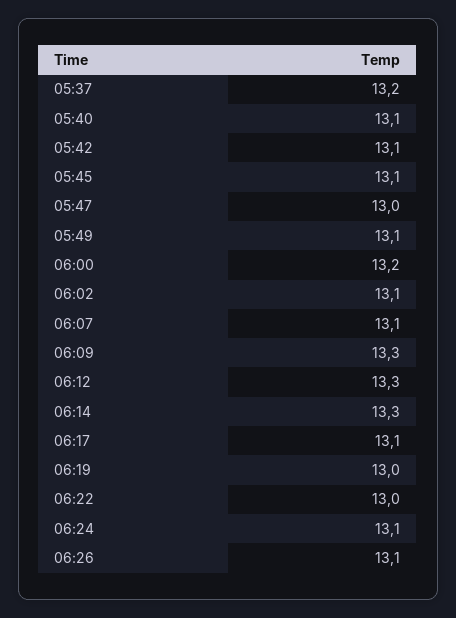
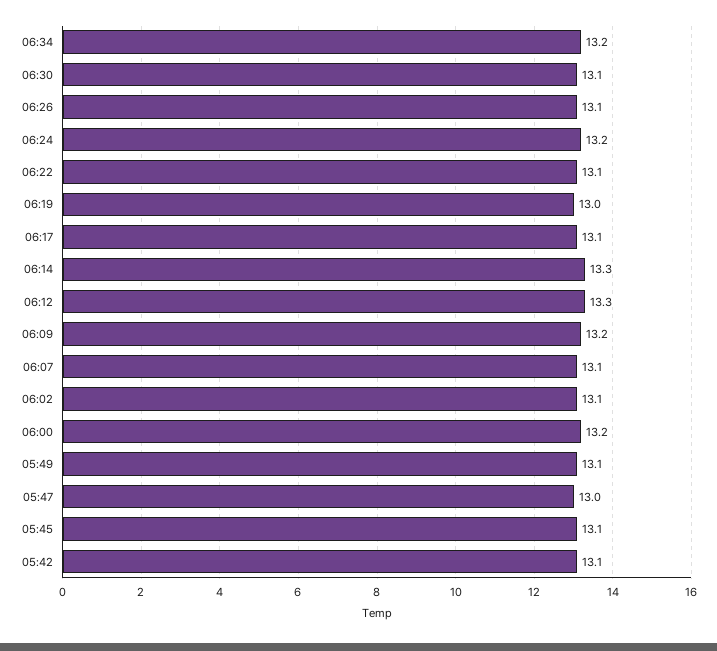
05:37: 13.2 -> none
05:40: 13.1 -> none
06:09: 13.3 -> 13.2
06:22: 13 -> 13.1
06:24: 13.1 -> 13.2
06:34: none -> 13.2
06:30: none -> 13.1

